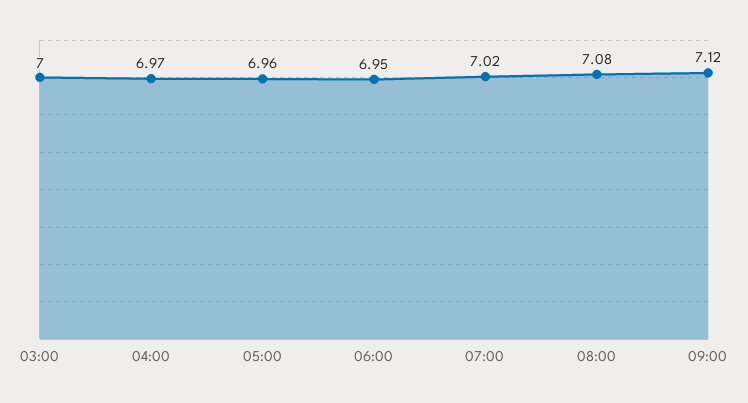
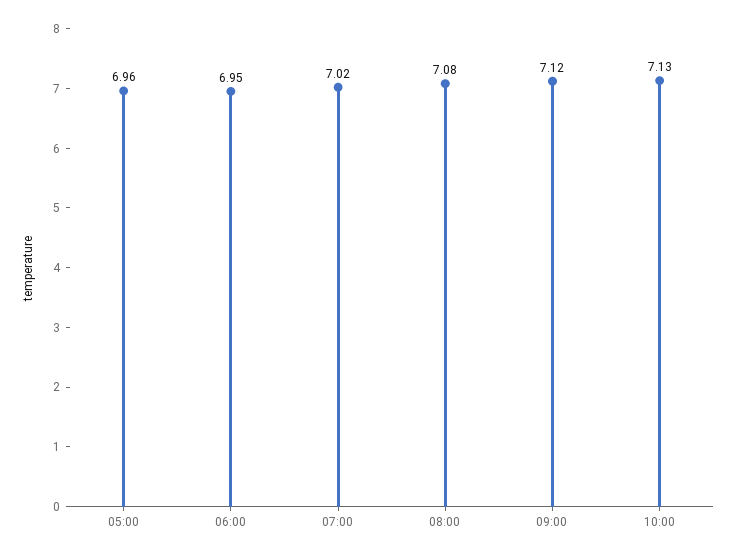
03:00: 7 -> none
04:00: 6.97 -> none
10:00: none -> 7.13

